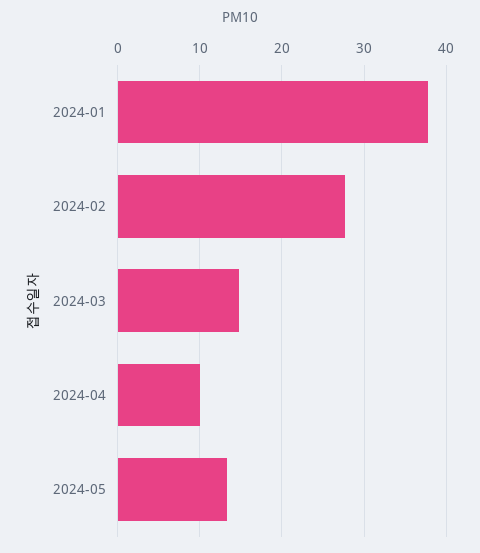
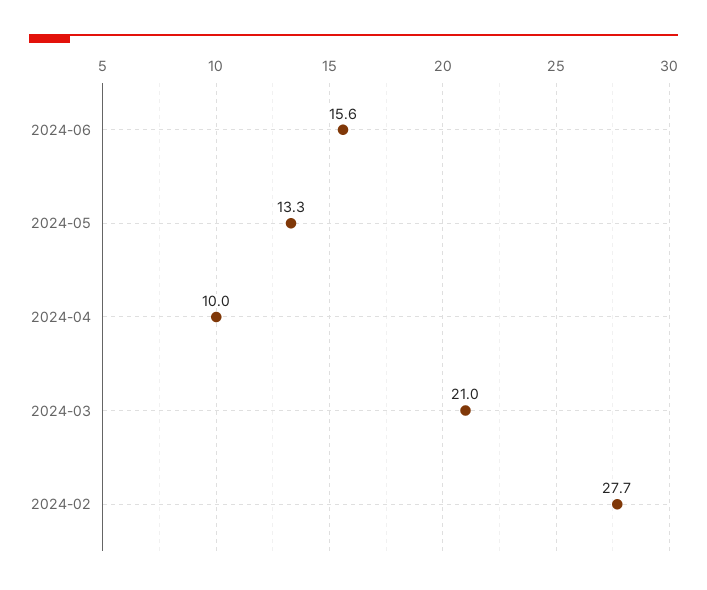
2024-01: 38 -> none
2024-03: 15 -> 21
2024-06: none -> 15.6

